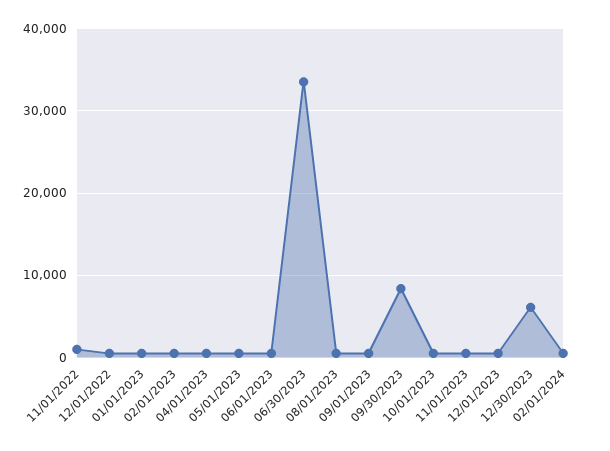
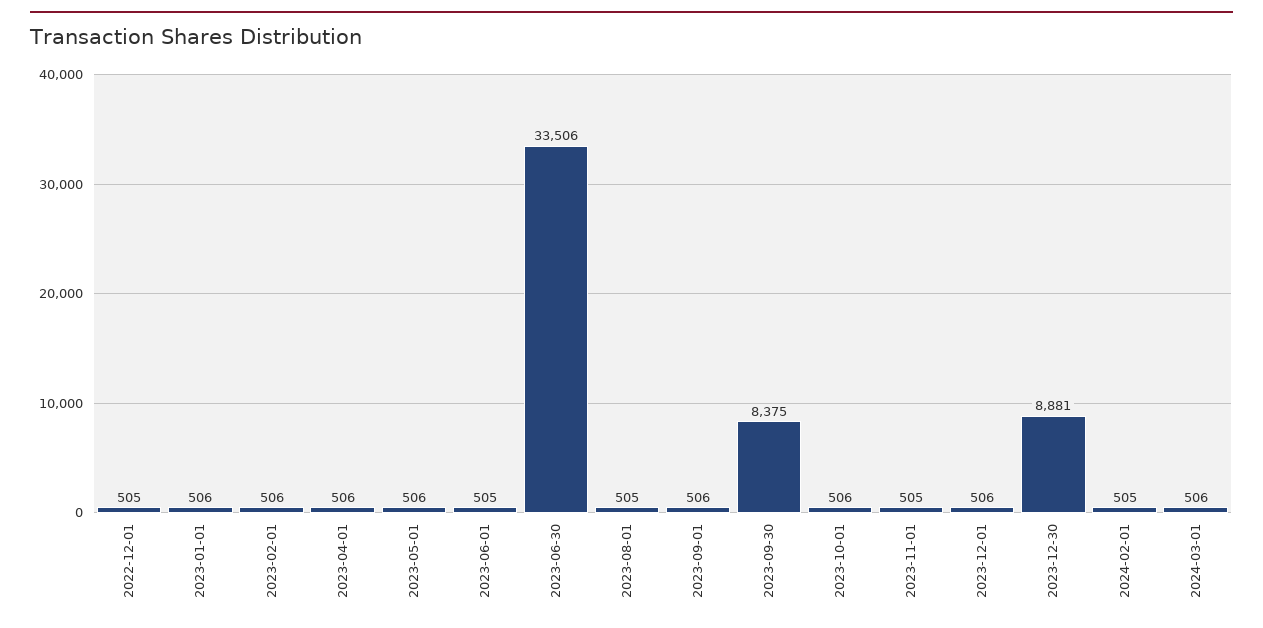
11/01/2022: 1000 -> none
12/30/2023: 6000 -> 8881
2024-03-01: none -> 506

